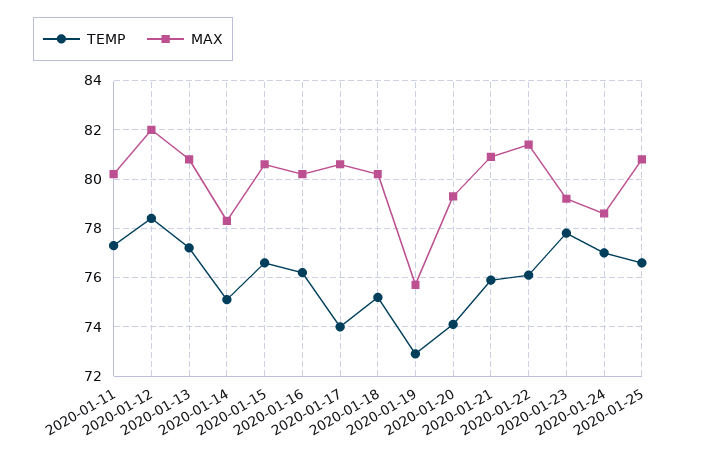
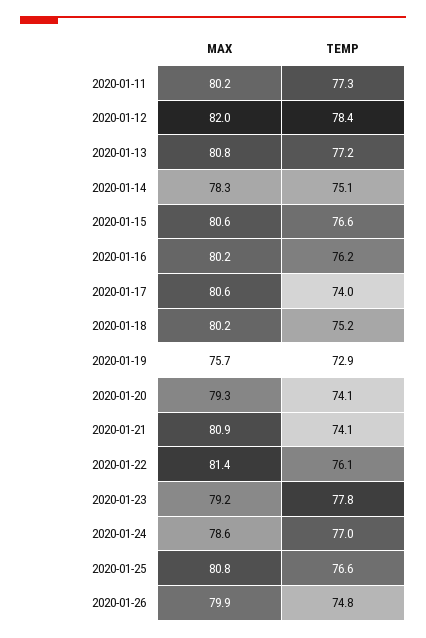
TEMP, 2020-01-21: 76 -> 74.1
MAX, 2020-01-26: none -> 79.9
TEMP, 2020-01-26: none -> 74.8

